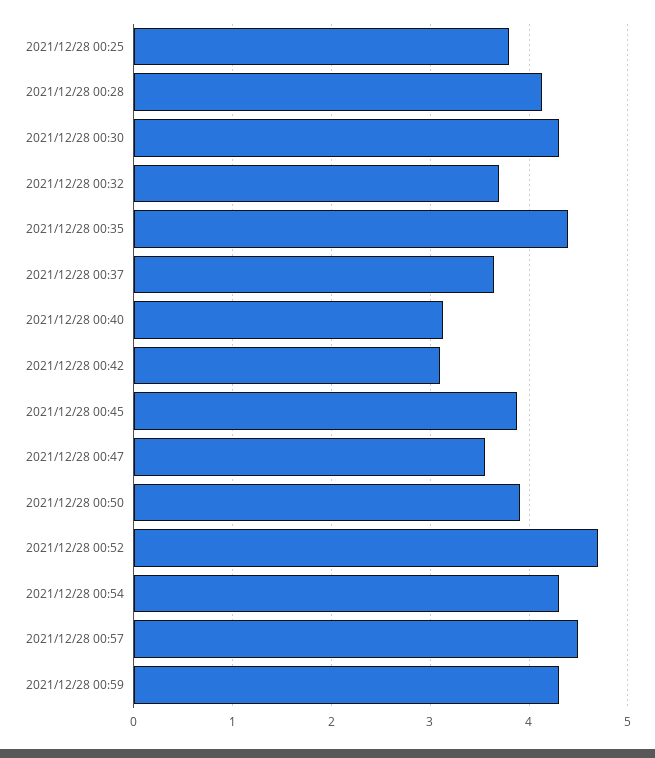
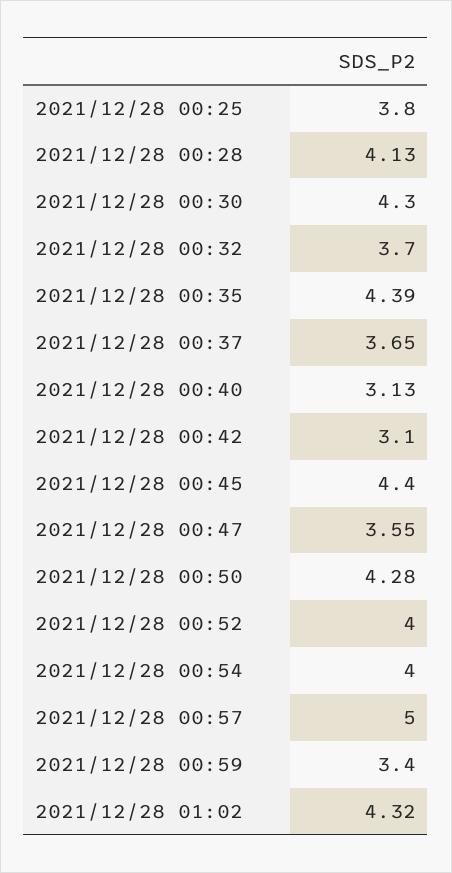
2021/12/28 00:45: 3.9 -> 4.4
2021/12/28 00:50: 3.9 -> 4.28
2021/12/28 00:52: 4.7 -> 4
2021/12/28 00:54: 4.3 -> 4
2021/12/28 00:57: 4.5 -> 5
2021/12/28 00:59: 4.3 -> 3.4
2021/12/28 01:02: none -> 4.32

